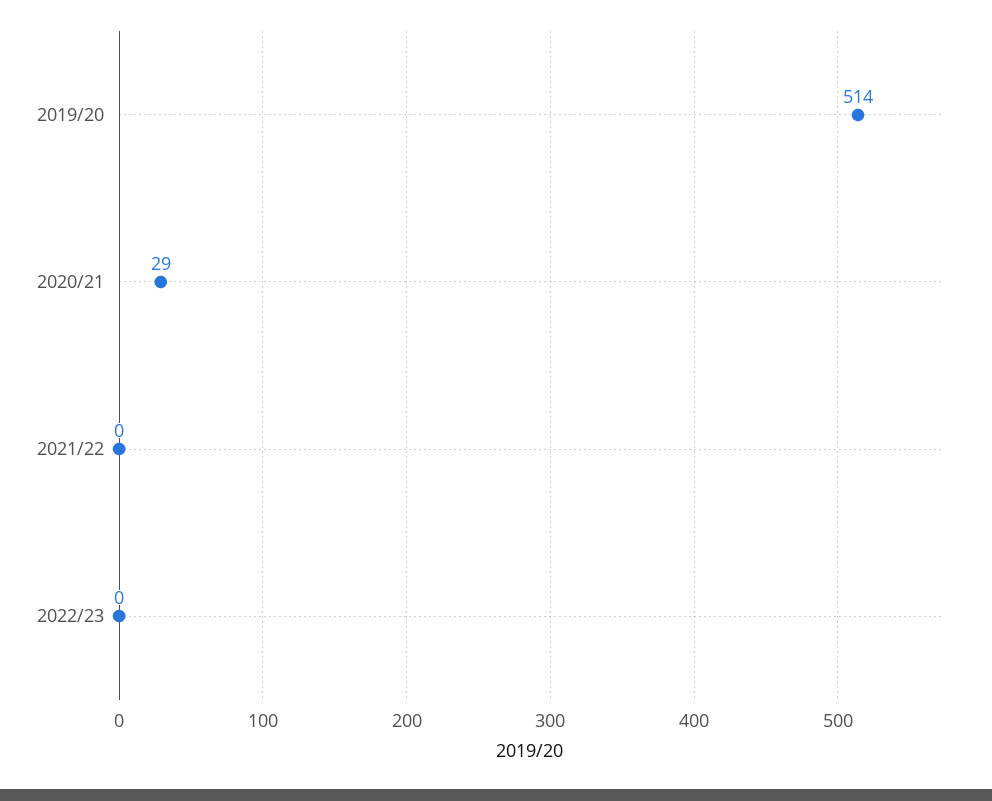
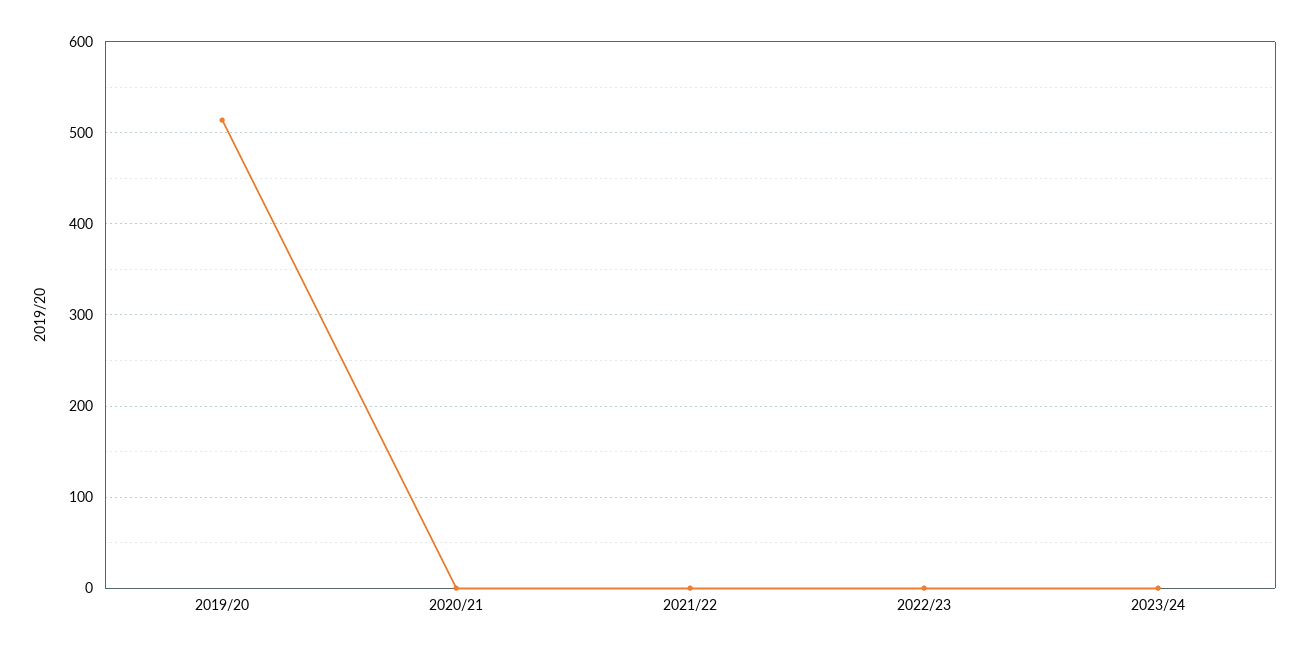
2020/21: 29 -> 0
2023/24: none -> 0

